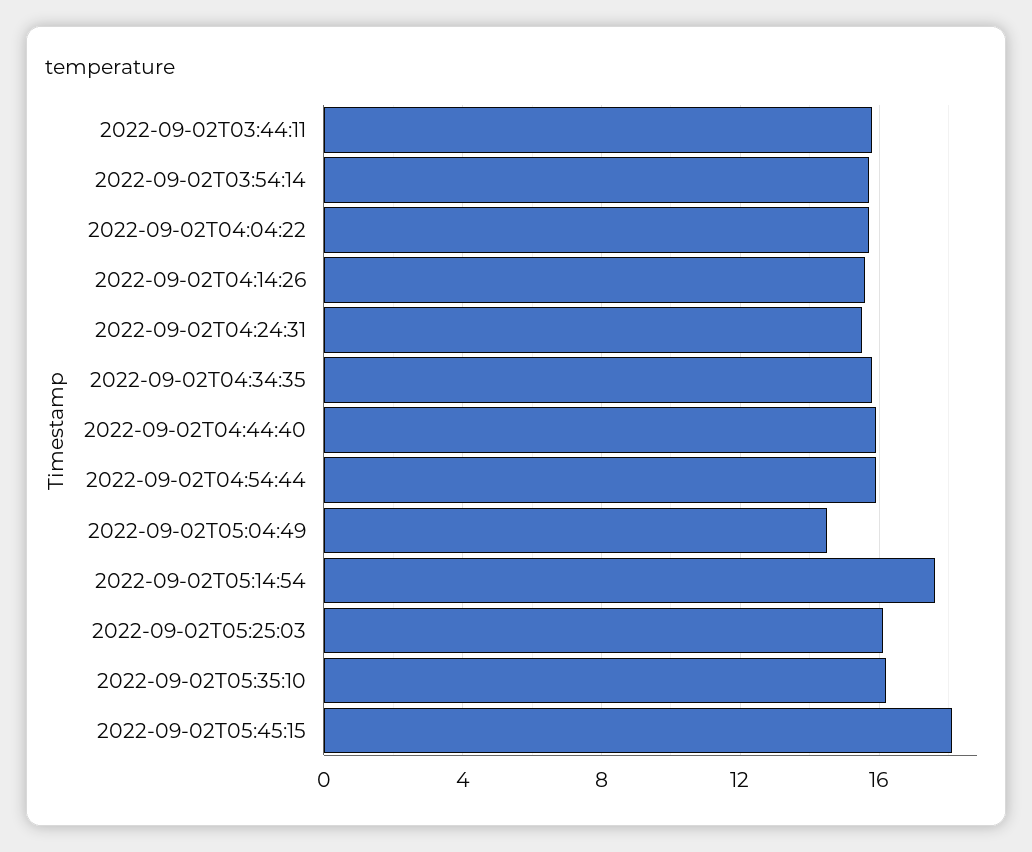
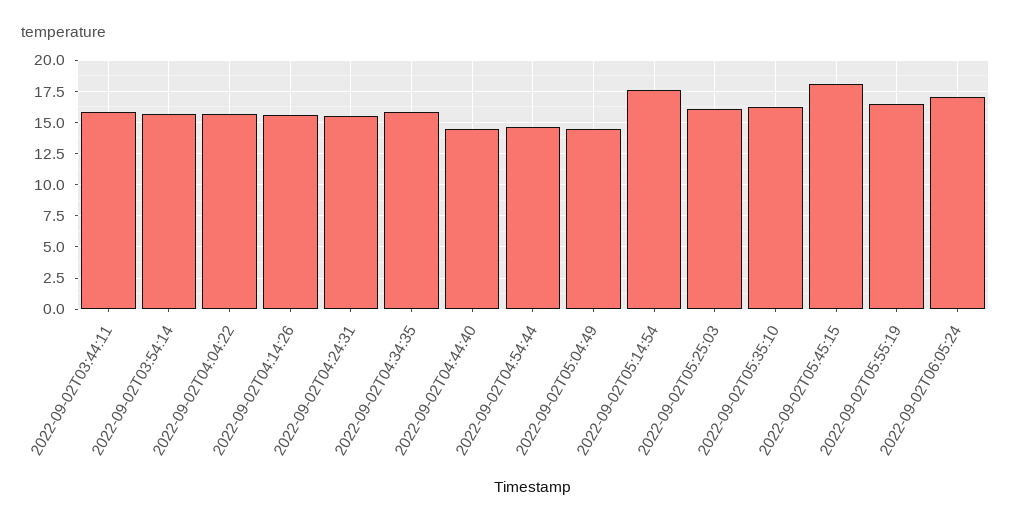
2022-09-02T04:44:40: 16 -> 14.5
2022-09-02T04:54:44: 16 -> 14.5
2022-09-02T05:55:19: none -> 16.5
2022-09-02T06:05:24: none -> 17

